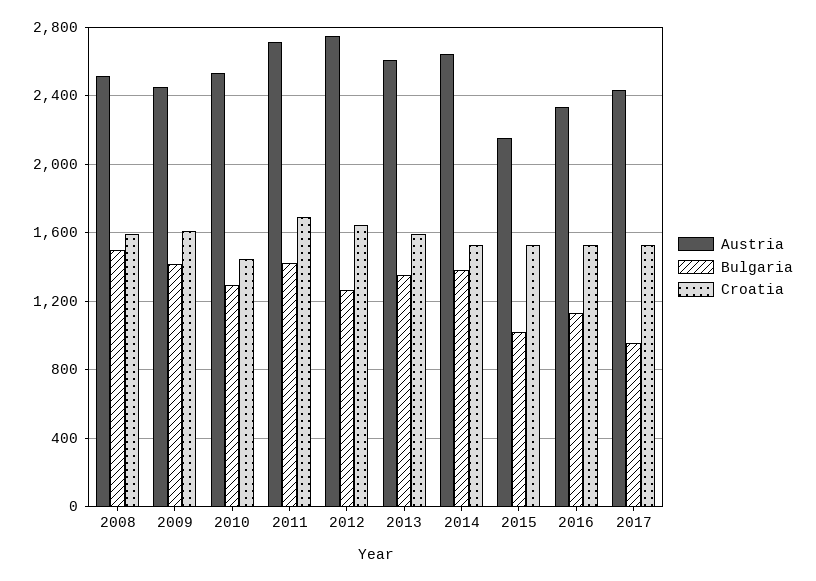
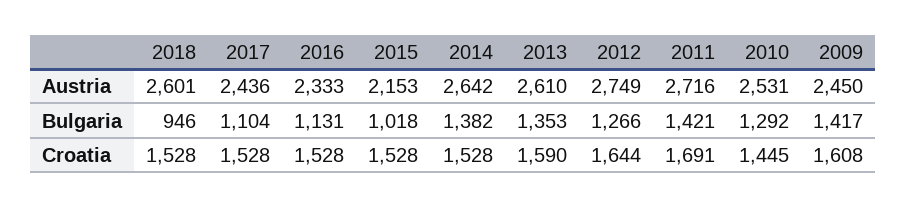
Austria, 2008: 2500 -> none
Bulgaria, 2008: 1500 -> none
Croatia, 2008: 1600 -> none
Bulgaria, 2017: 950 -> 1104
Austria, 2018: none -> 2601
Bulgaria, 2018: none -> 946
Croatia, 2018: none -> 1528

